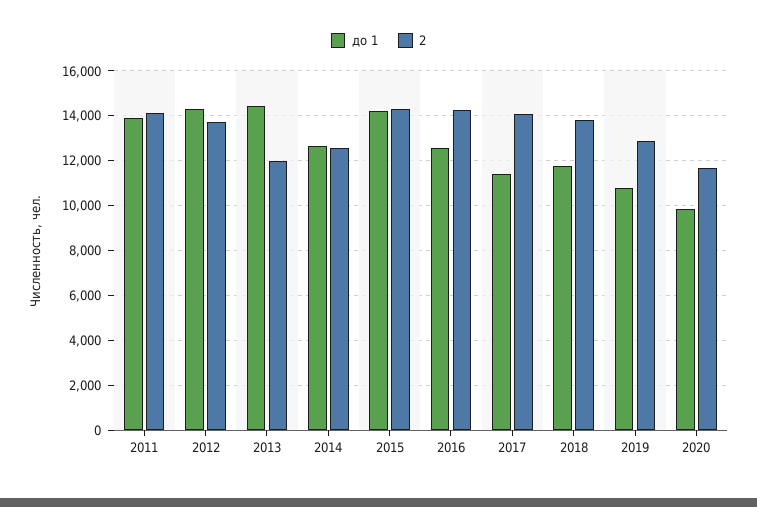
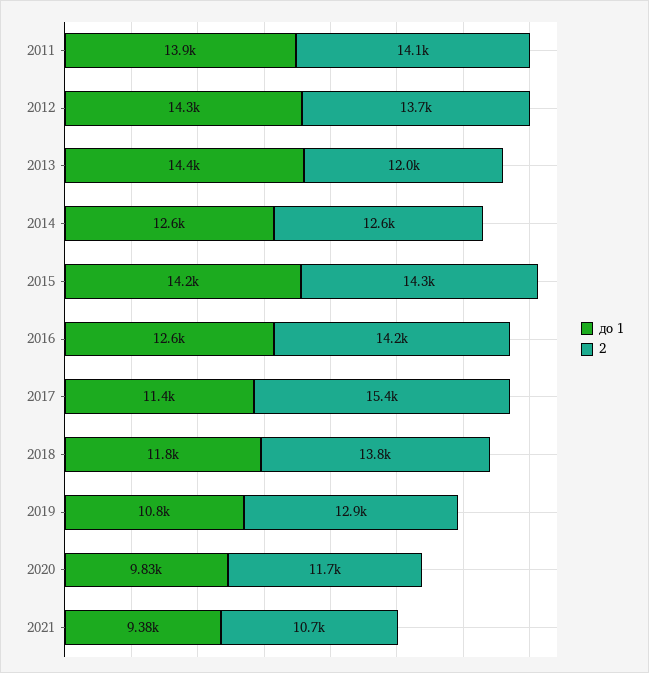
2, 2017: 14000 -> 15400
до 1, 2021: none -> 9380
2, 2021: none -> 10700

